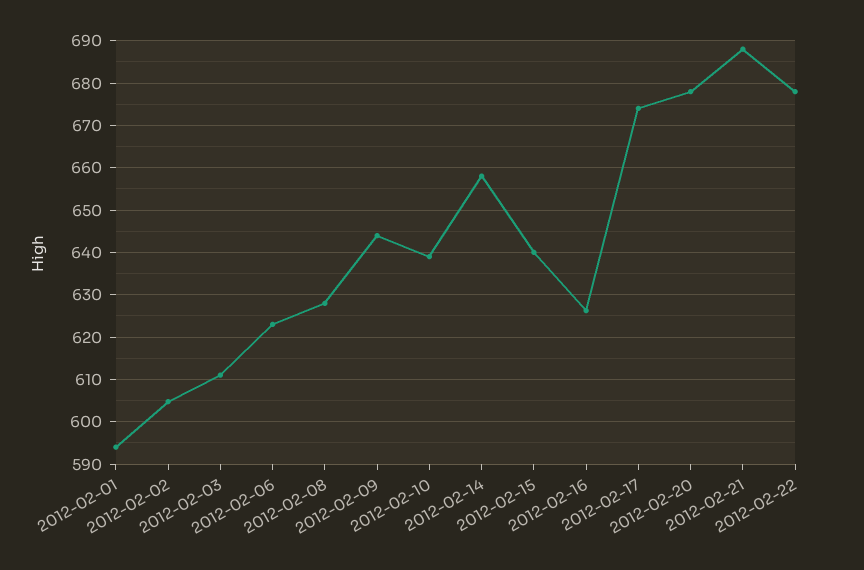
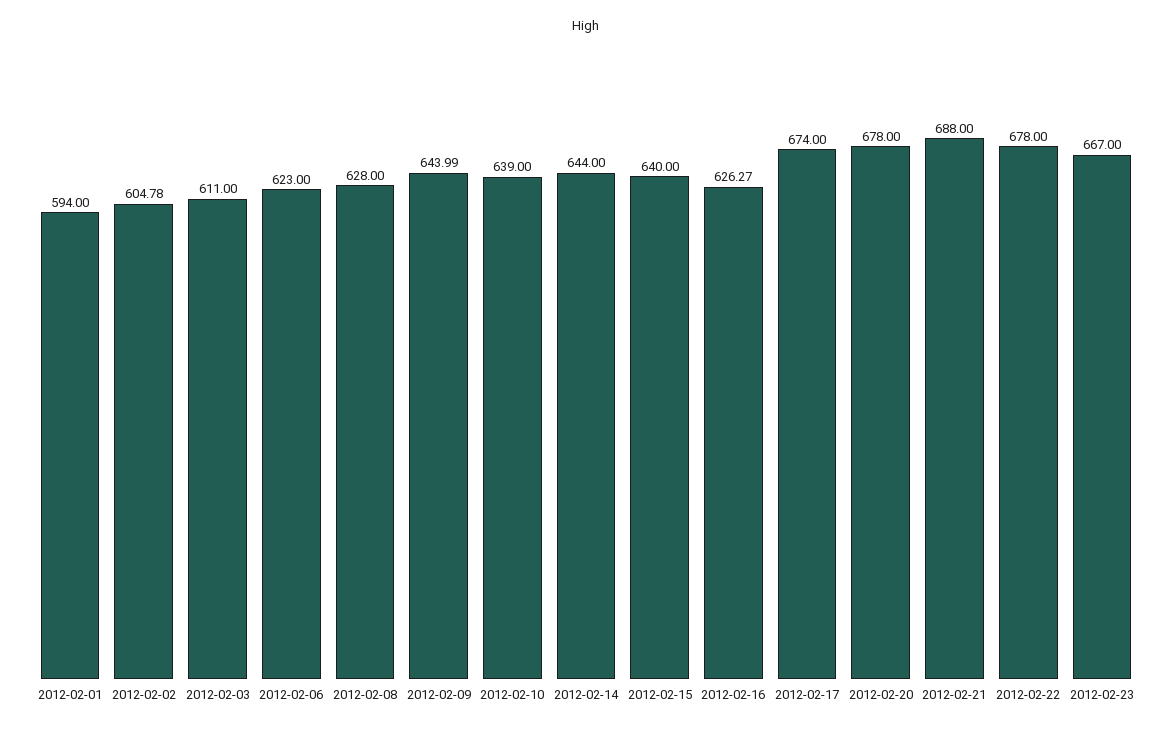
2012-02-14: 658 -> 644
2012-02-23: none -> 667

